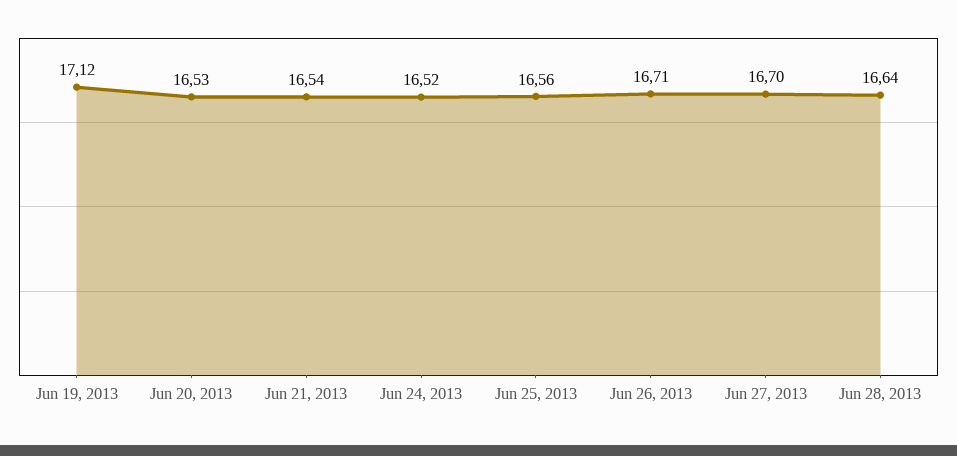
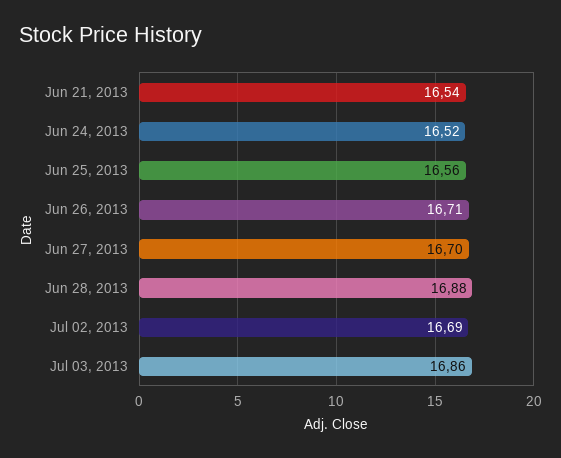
Jun 19, 2013: 17.12 -> none
Jun 20, 2013: 16.53 -> none
Jun 28, 2013: 16.64 -> 16.88
Jul 02, 2013: none -> 16.69
Jul 03, 2013: none -> 16.86

